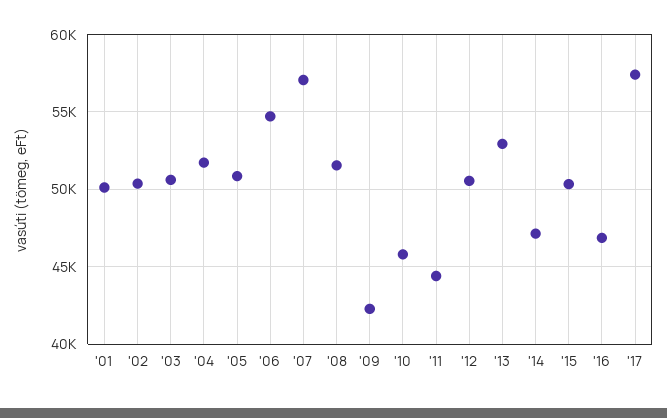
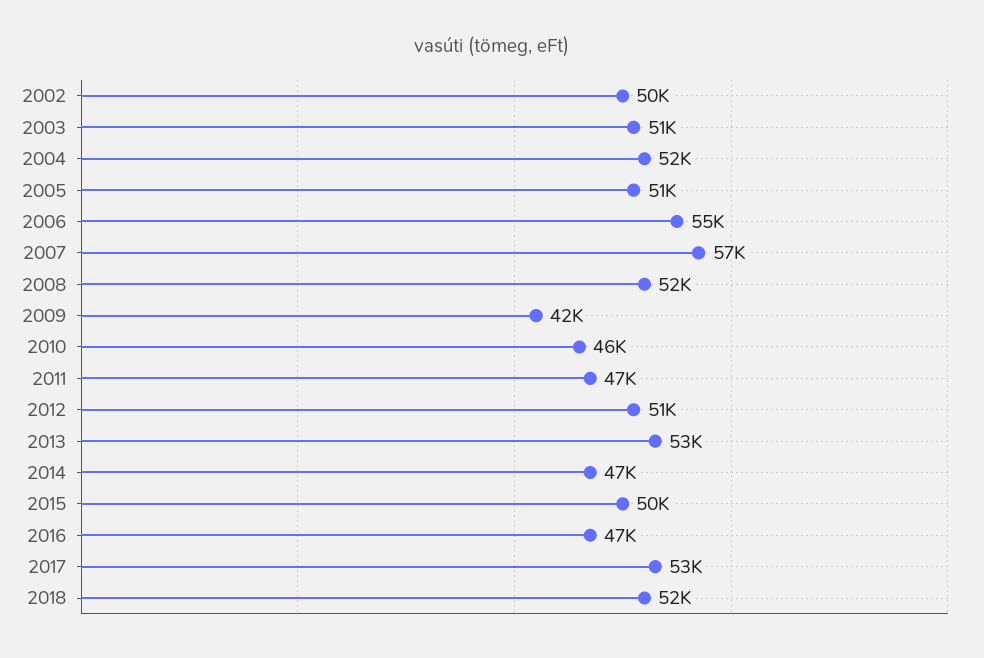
'01: 50000 -> none
'11: 44500 -> 47000
'17: 57500 -> 53000
2018: none -> 52000

